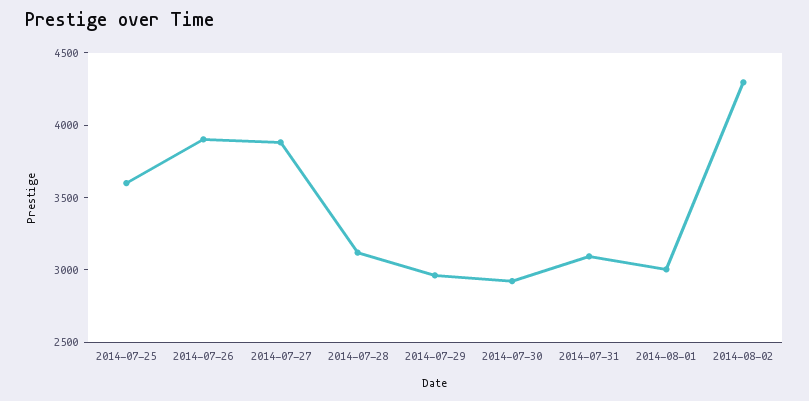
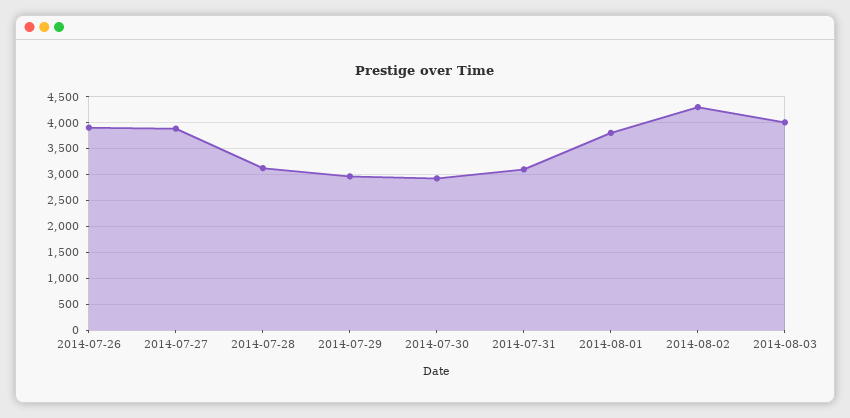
2014-07-25: 3600 -> none
2014-08-01: 3000 -> 3750
2014-08-03: none -> 4000

